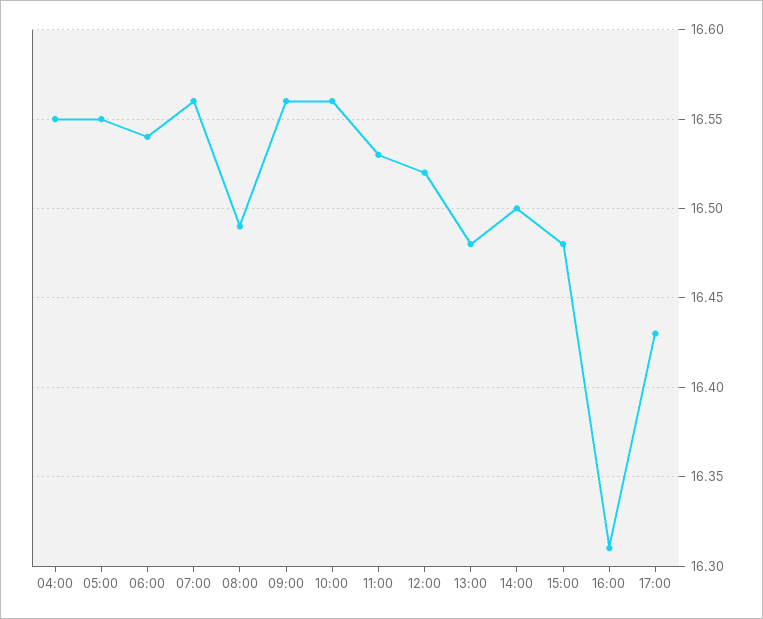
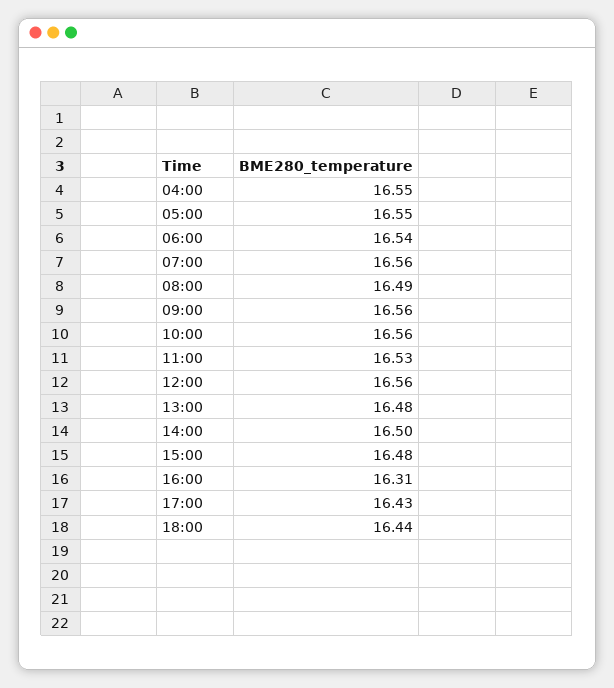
12:00: 16.52 -> 16.56
18:00: none -> 16.44

